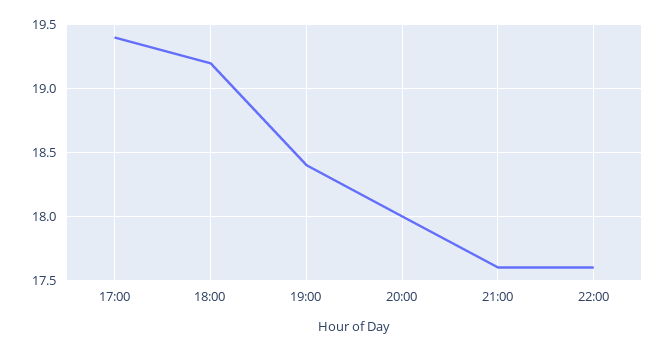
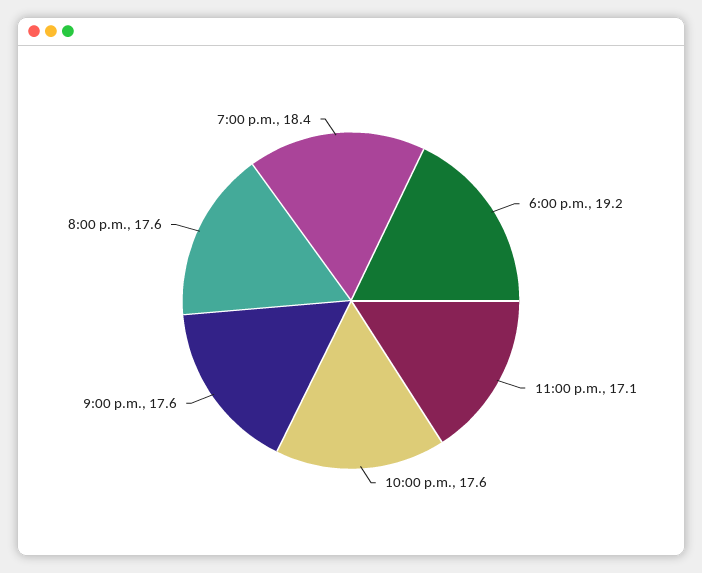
17:00: 19.4 -> none
20:00: 18 -> 17.6
11:00 p.m.: none -> 17.1

